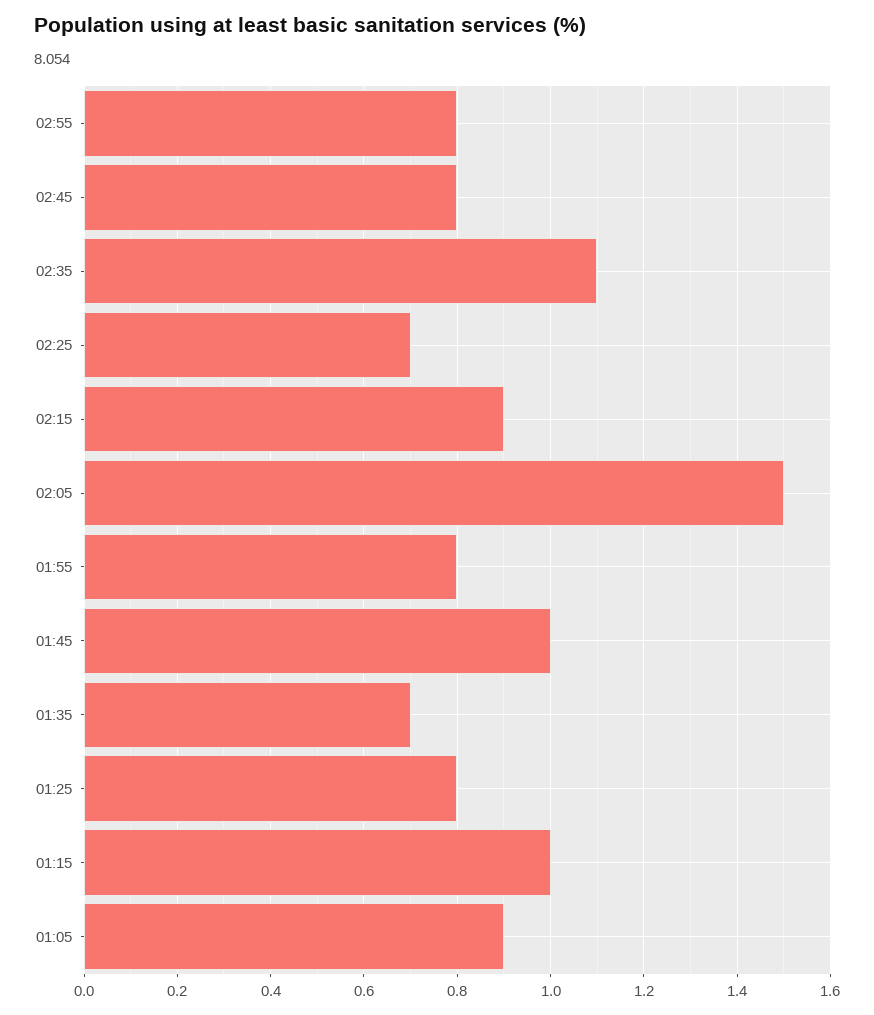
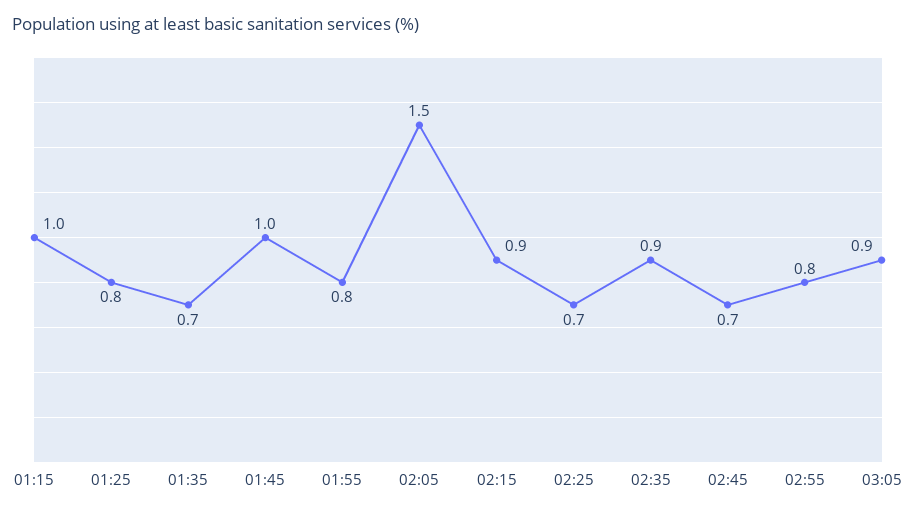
02:45: 0.8 -> 0.7
02:35: 1.1 -> 0.9
01:05: 0.9 -> none
03:05: none -> 0.9

